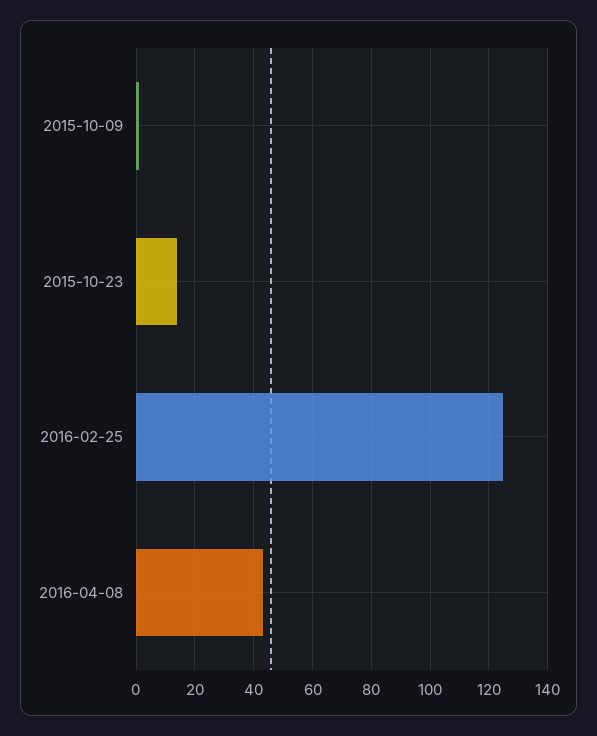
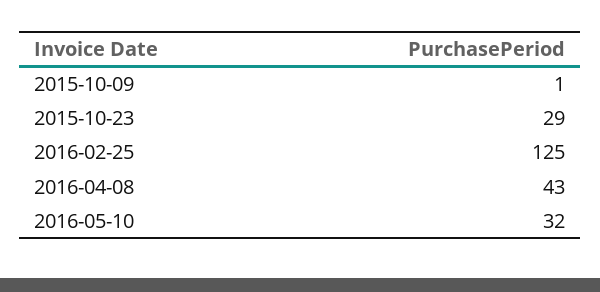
2015-10-23: 15 -> 29
2016-05-10: none -> 32

